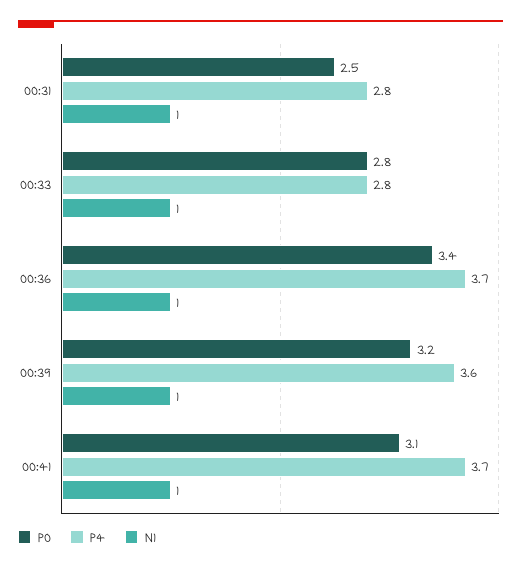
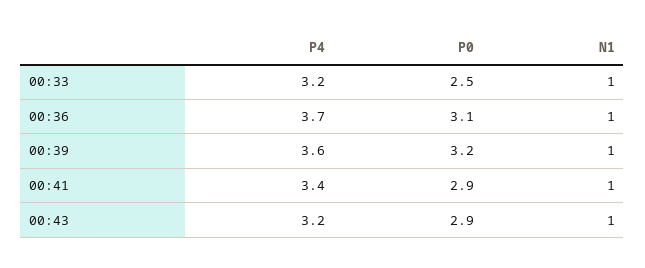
P0, 00:31: 2.5 -> none
P4, 00:31: 2.8 -> none
N1, 00:31: 1 -> none
P0, 00:33: 2.8 -> 2.5
P4, 00:33: 2.8 -> 3.2
P0, 00:36: 3.4 -> 3.1
P0, 00:41: 3.1 -> 2.9
P4, 00:41: 3.7 -> 3.4
P4, 00:43: none -> 3.2
P0, 00:43: none -> 2.9
N1, 00:43: none -> 1

